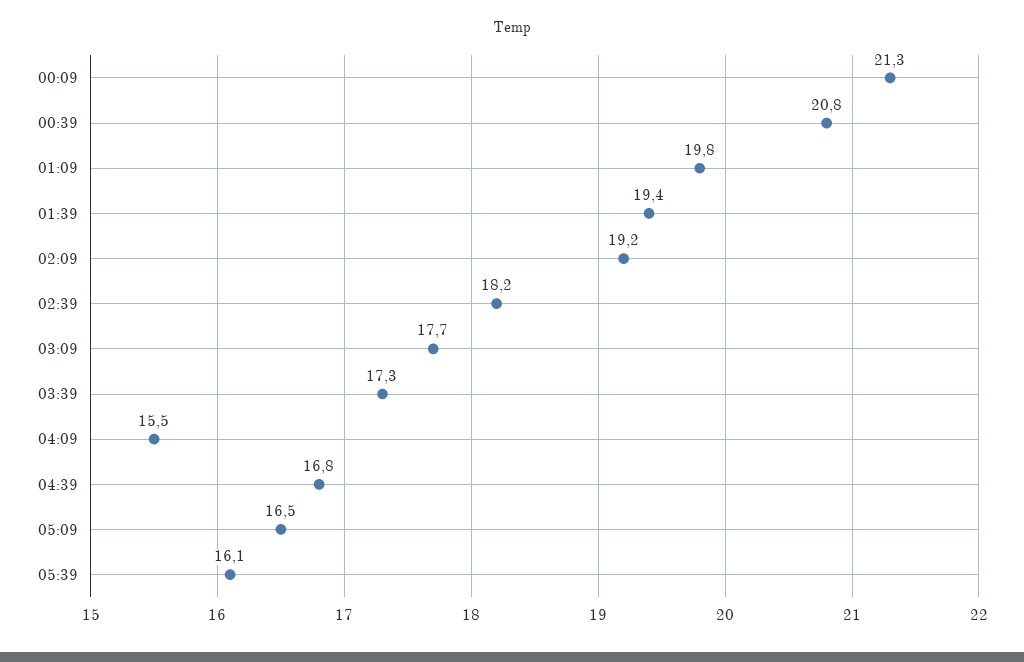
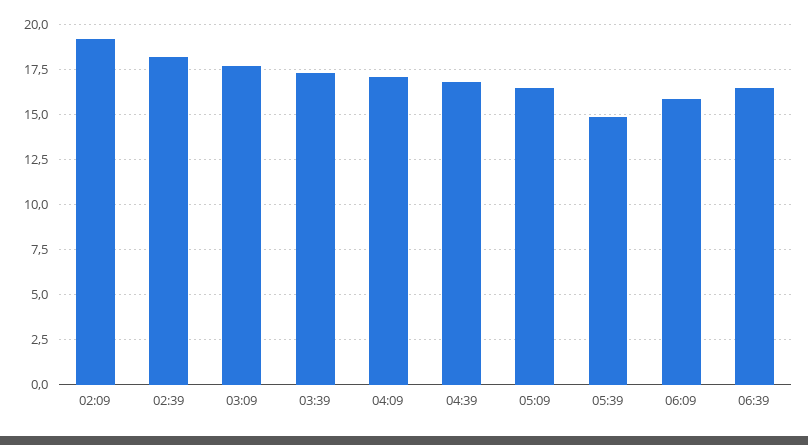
00:09: 21.3 -> none
00:39: 20.8 -> none
01:09: 19.8 -> none
01:39: 19.4 -> none
04:09: 15.5 -> 17
05:39: 16.1 -> 15
06:09: none -> 16
06:39: none -> 16.5

